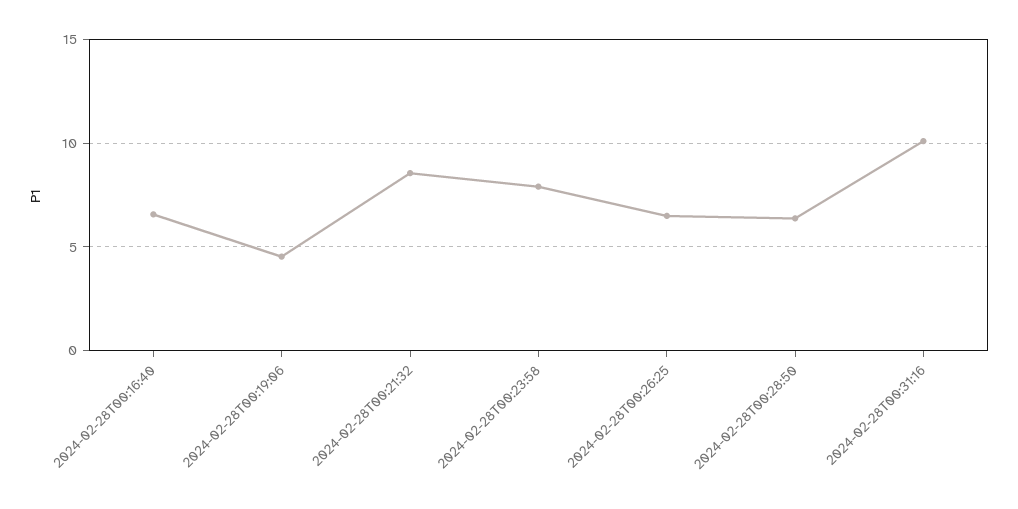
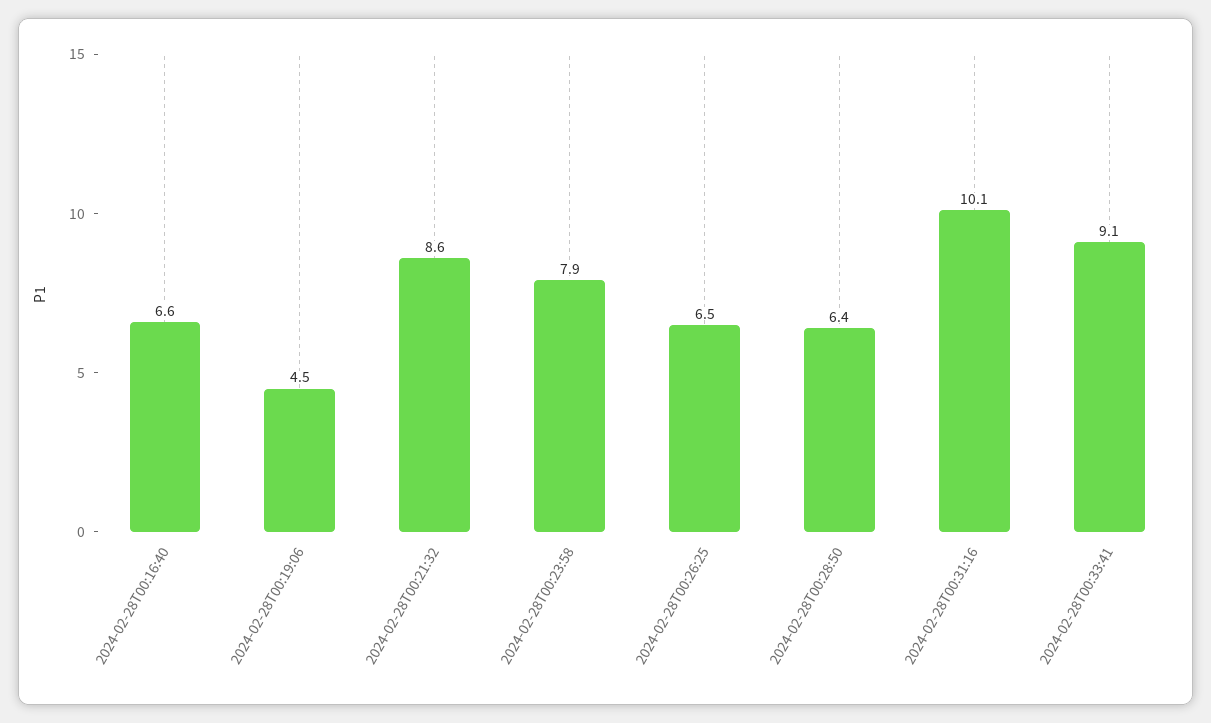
2024-02-28T00:33:41: none -> 9.1

